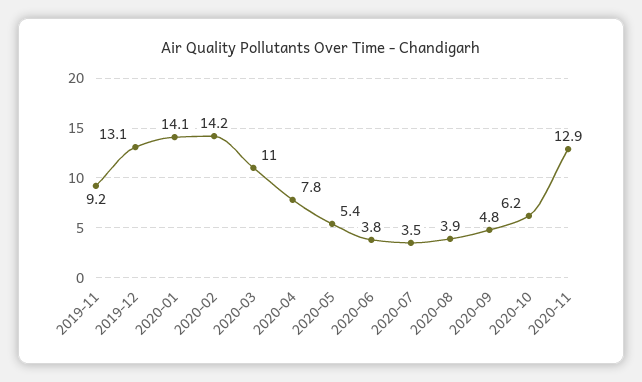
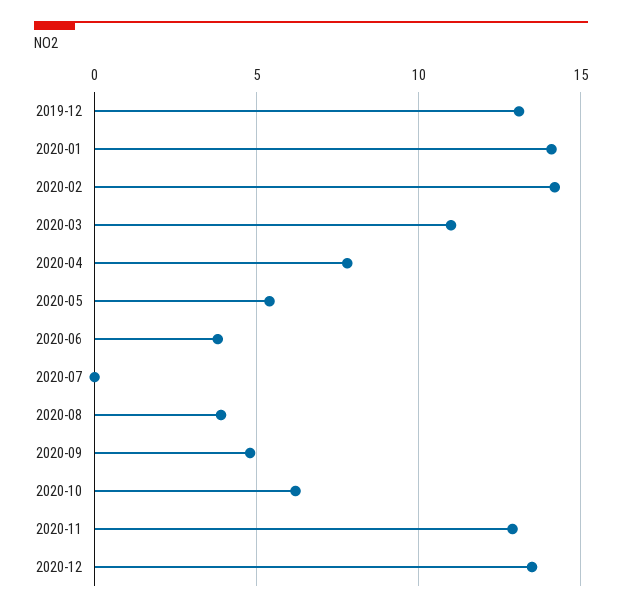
2019-11: 9.2 -> none
2020-07: 3.5 -> 0
2020-12: none -> 13.5

